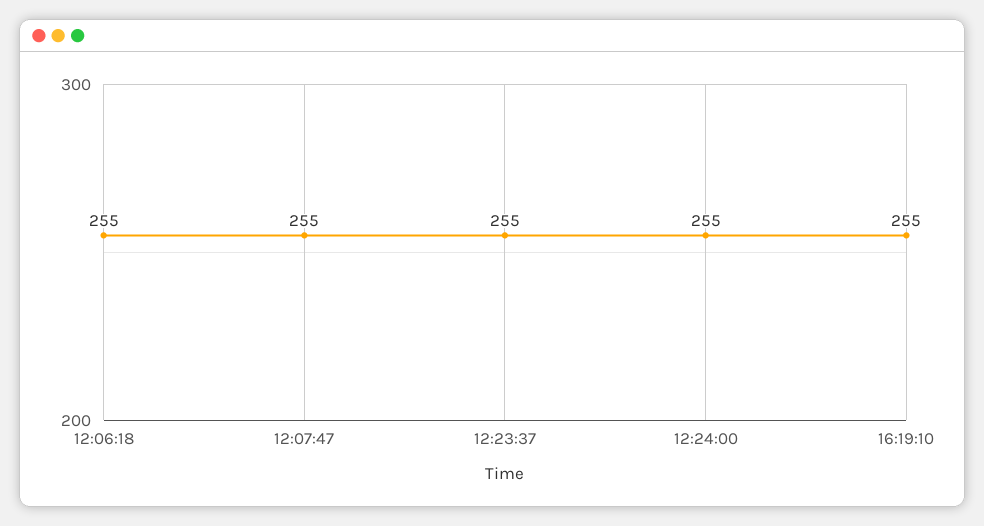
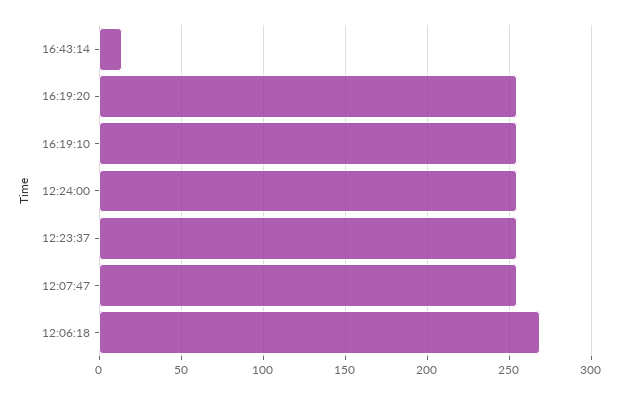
12:06:18: 255 -> 270
16:43:14: none -> 15
16:19:20: none -> 255

